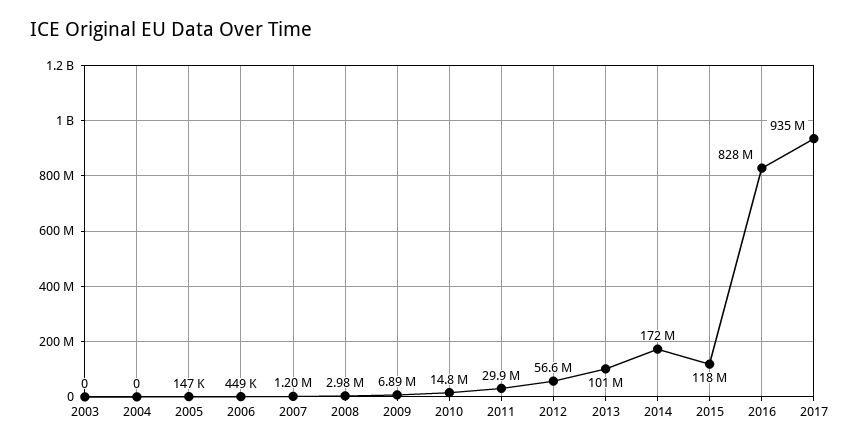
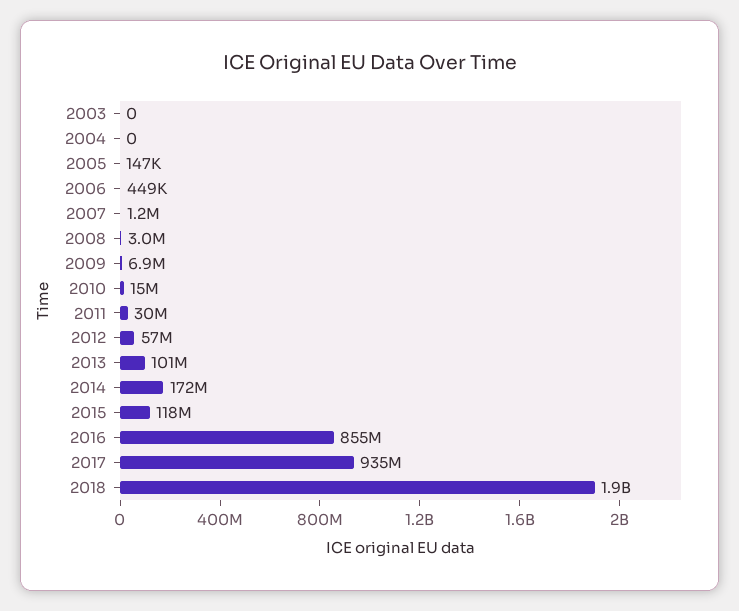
2016: 828000000 -> 855000000
2018: none -> 1900000000

